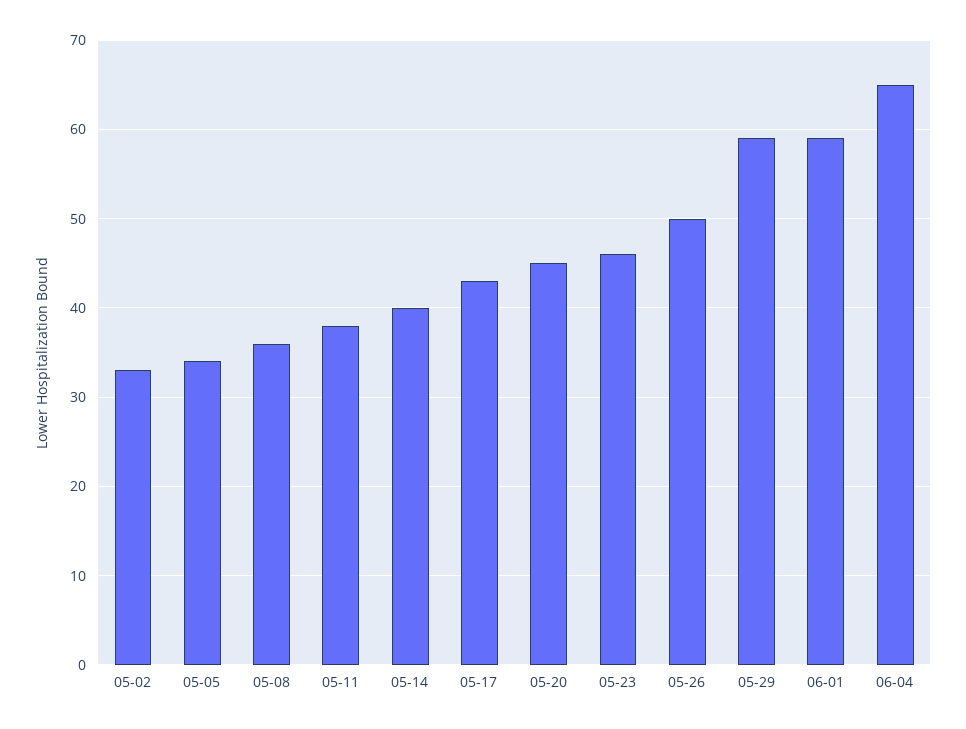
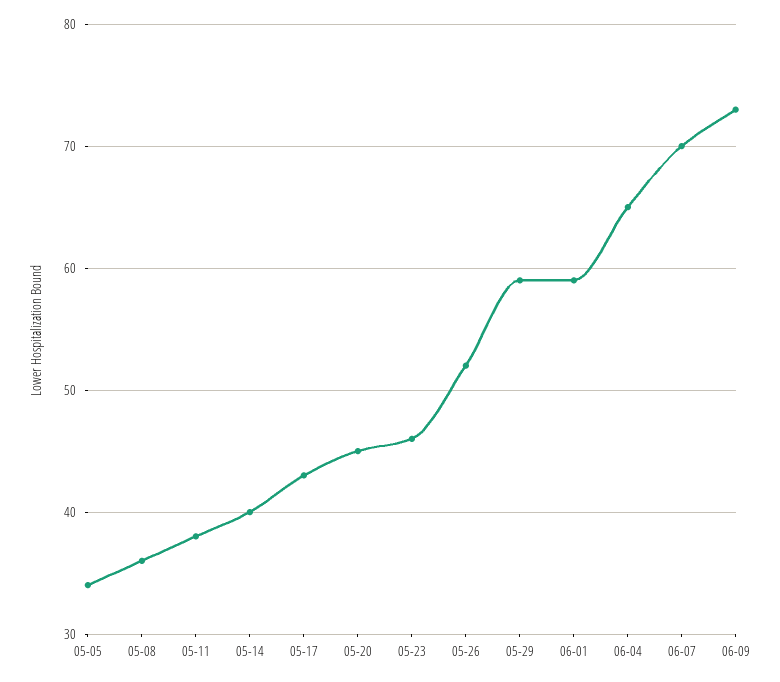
05-02: 33 -> none
05-26: 50 -> 52
06-07: none -> 70
06-09: none -> 73

